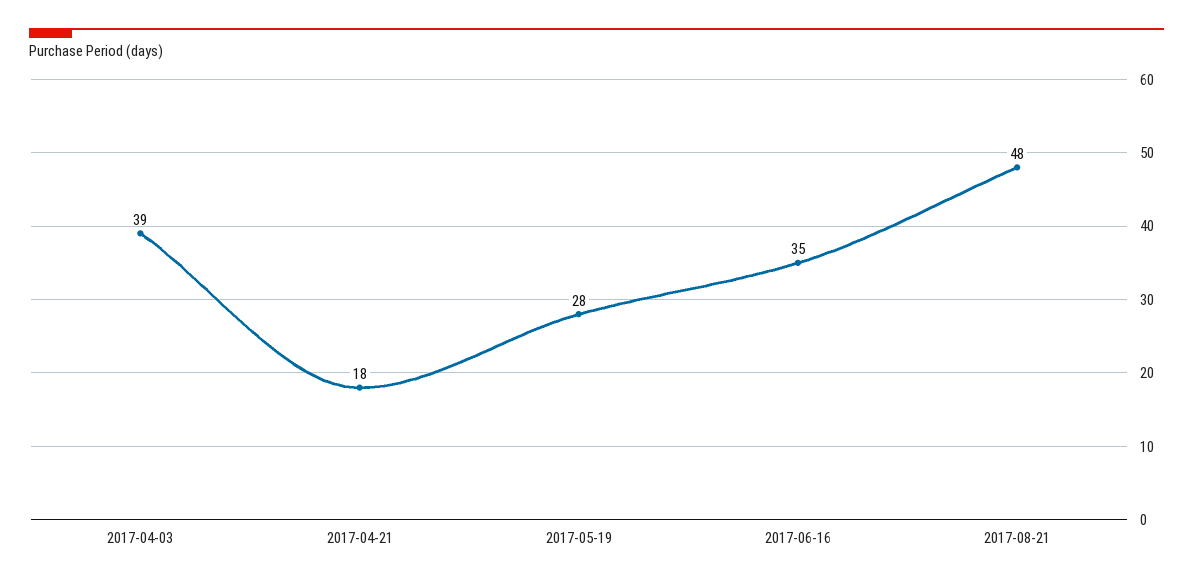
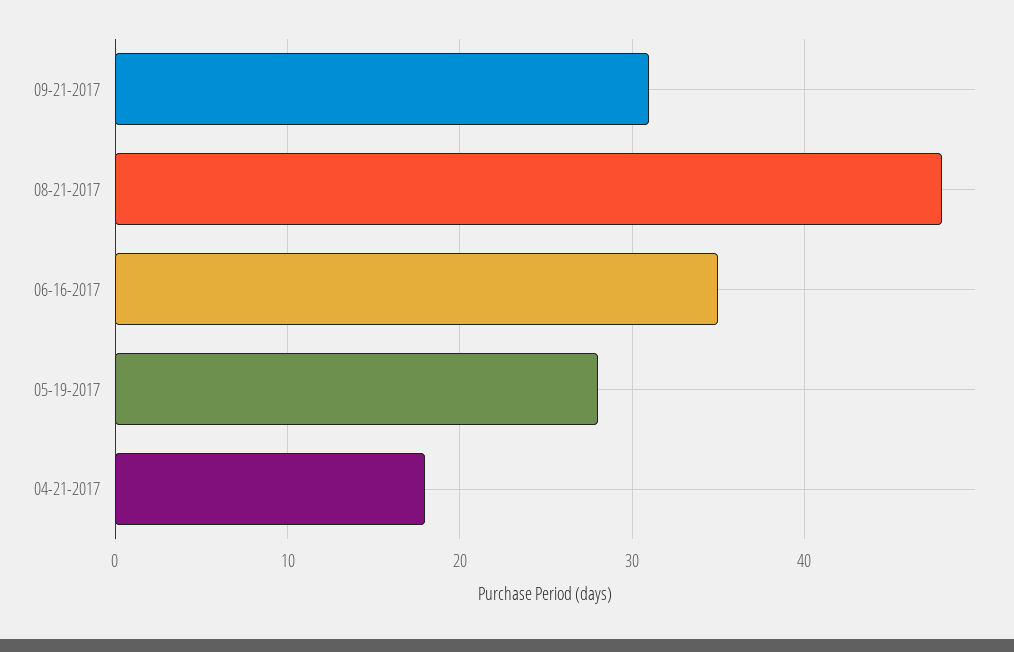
2017-04-03: 39 -> none
09-21-2017: none -> 31

